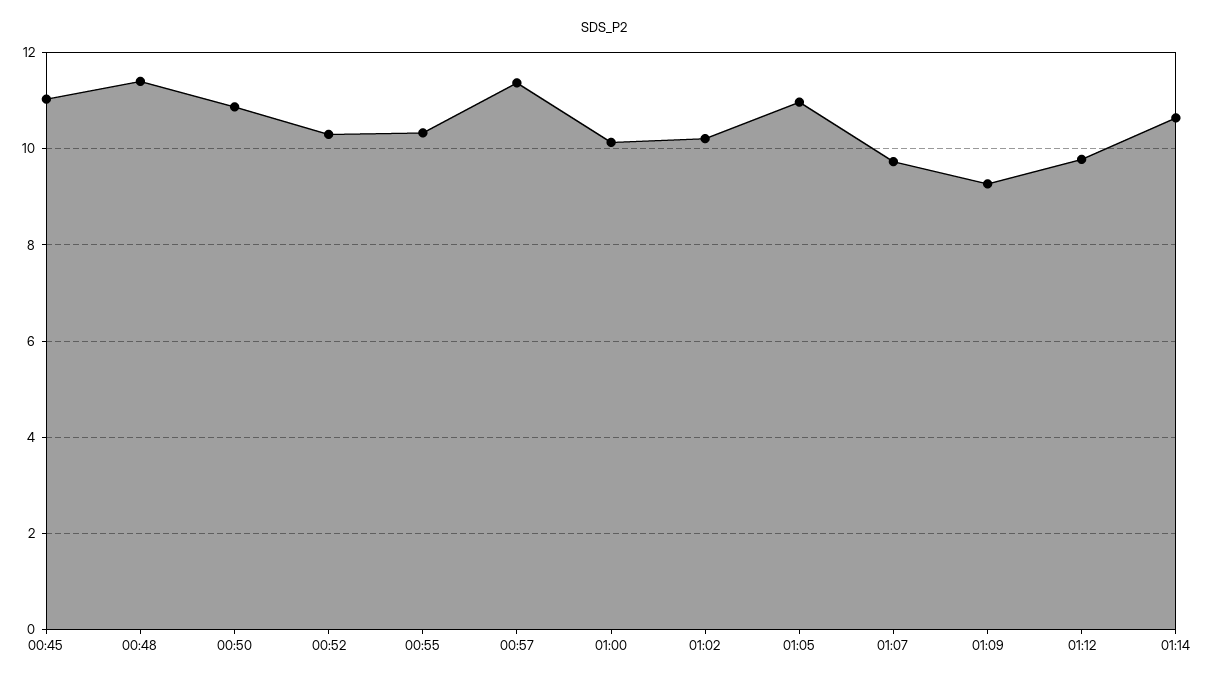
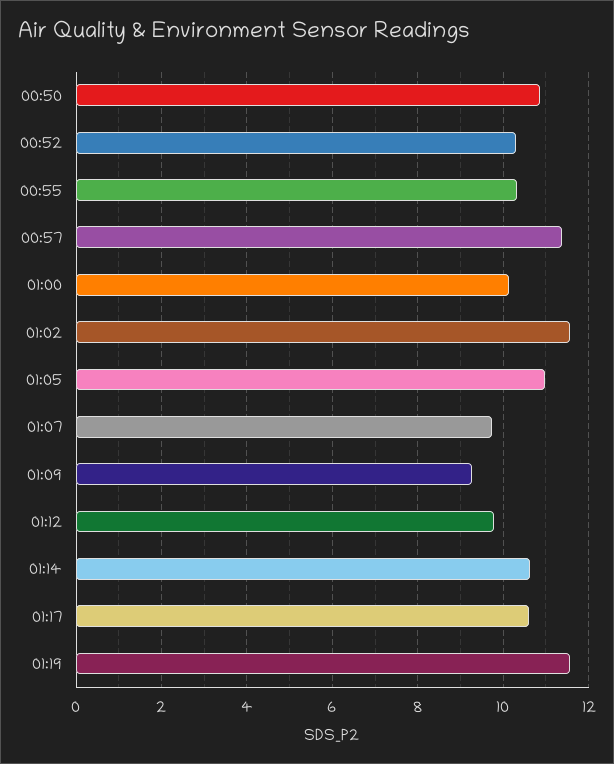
00:45: 11 -> none
00:48: 11.4 -> none
01:02: 10.2 -> 11.6
01:17: none -> 10.6
01:19: none -> 11.6

